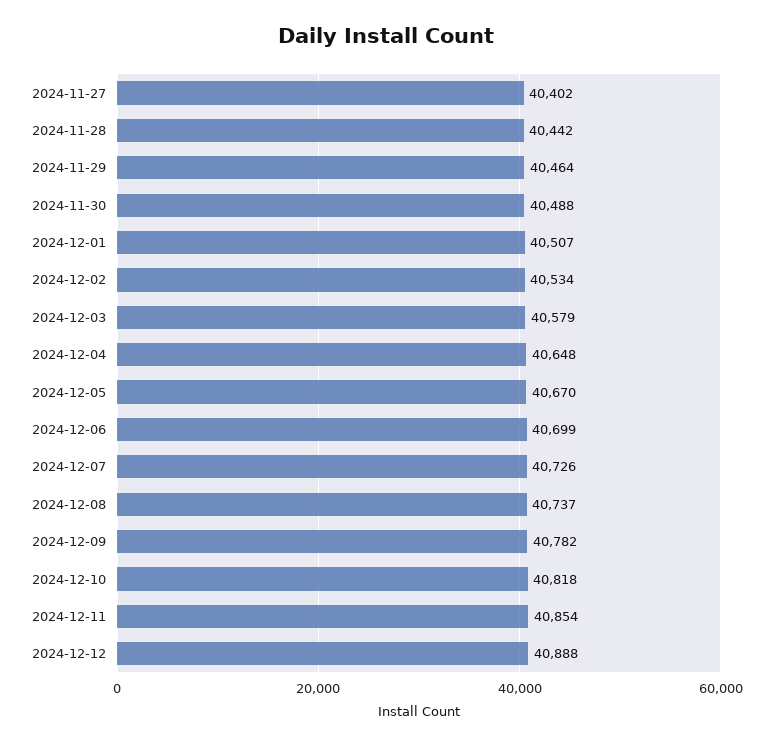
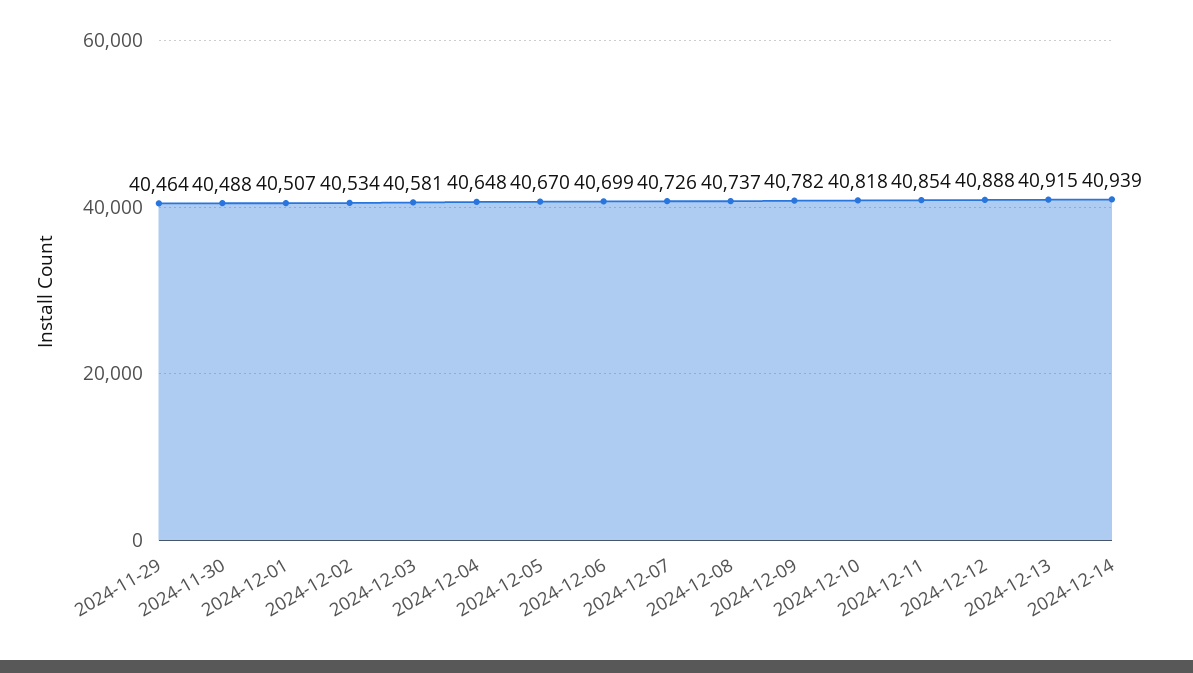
2024-11-27: 40402 -> none
2024-11-28: 40442 -> none
2024-12-03: 40579 -> 40581
2024-12-13: none -> 40915
2024-12-14: none -> 40939

